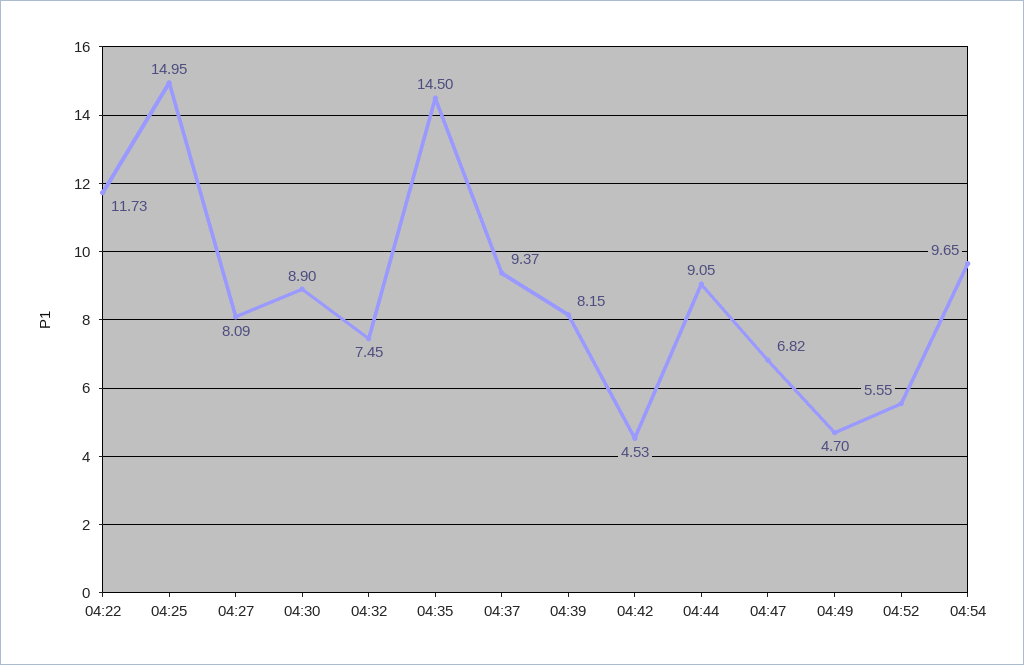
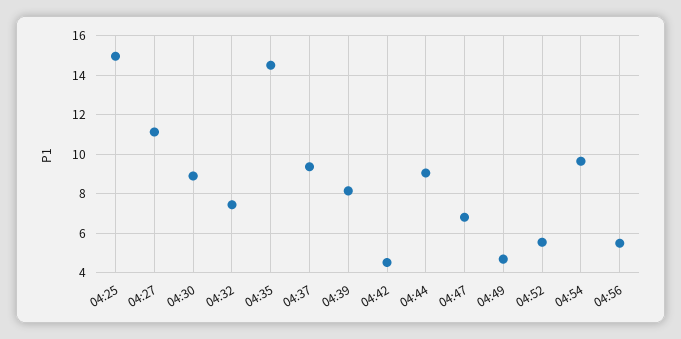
04:22: 11.73 -> none
04:27: 8.09 -> 11
04:56: none -> 5.5

